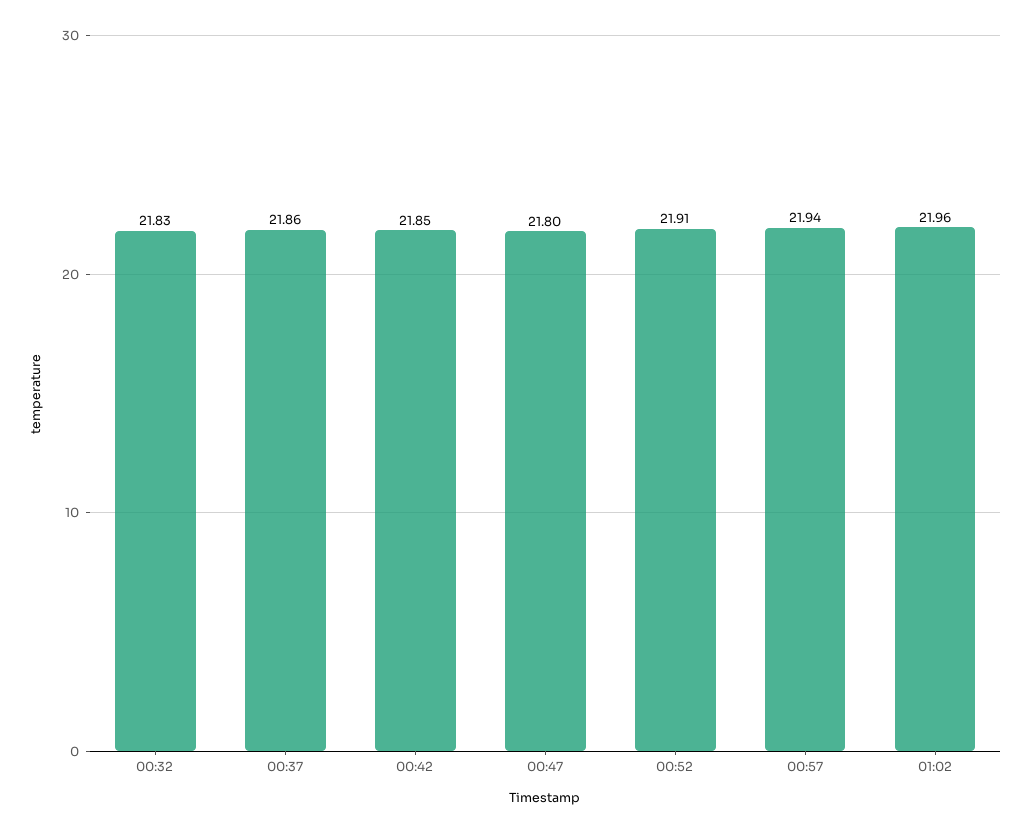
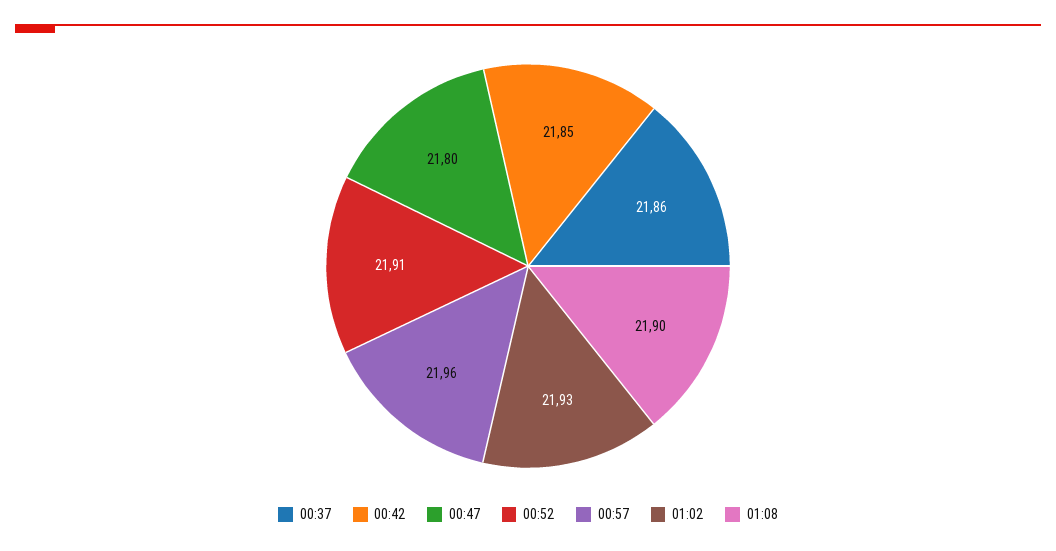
00:32: 21.83 -> none
00:57: 21.94 -> 21.96
01:02: 21.96 -> 21.93
01:08: none -> 21.9

